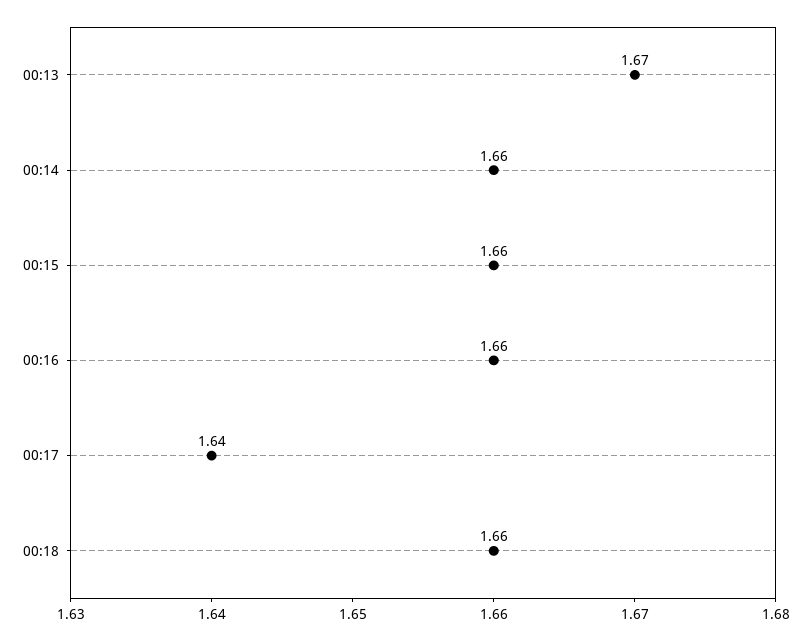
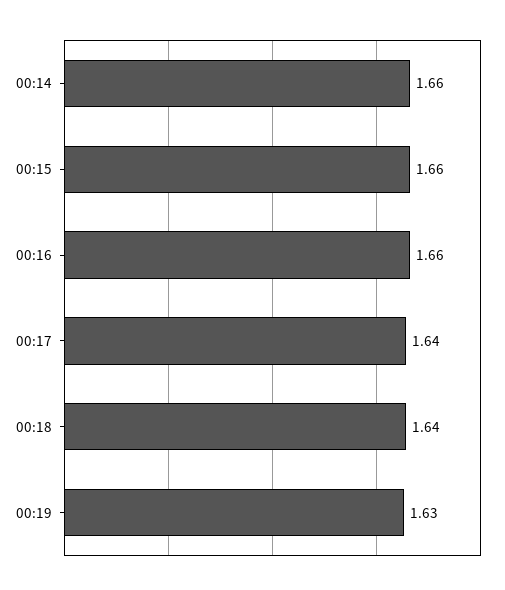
00:13: 1.67 -> none
00:18: 1.66 -> 1.64
00:19: none -> 1.63

